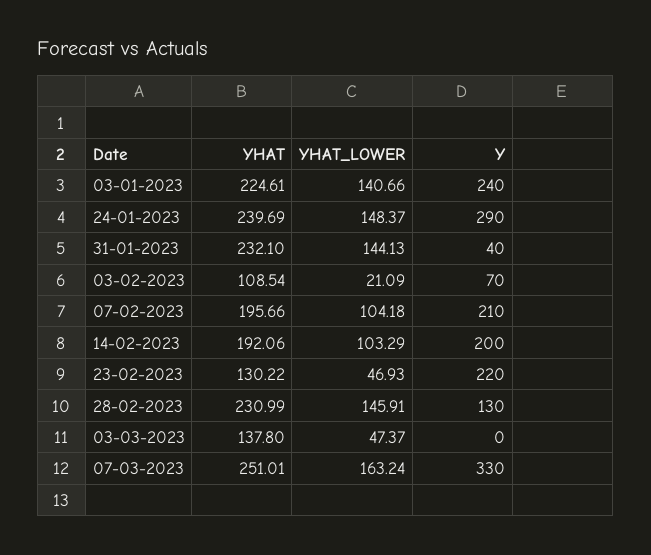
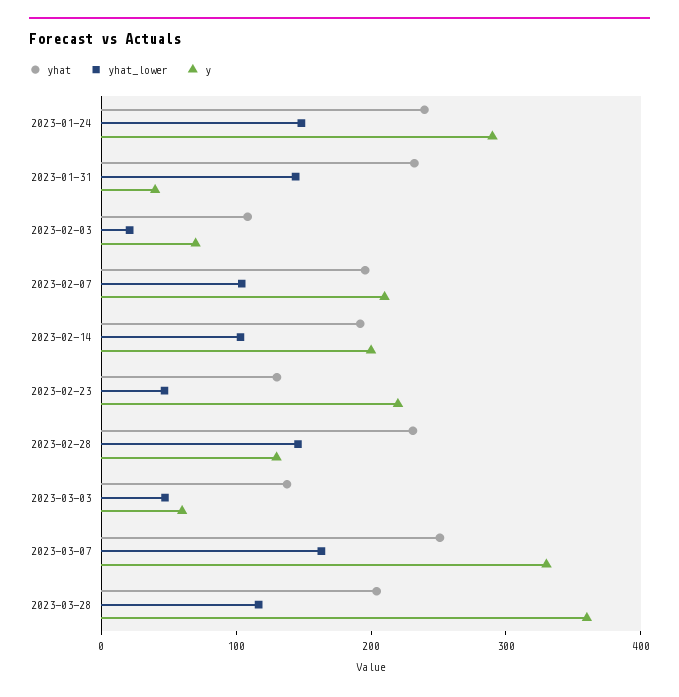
YHAT, 03-01-2023: 224.61 -> none
YHAT_LOWER, 03-01-2023: 140.66 -> none
Y, 03-01-2023: 240 -> none
Y, 03-03-2023: 0 -> 60
YHAT, 2023-03-28: none -> 200
YHAT_LOWER, 2023-03-28: none -> 120
Y, 2023-03-28: none -> 360

